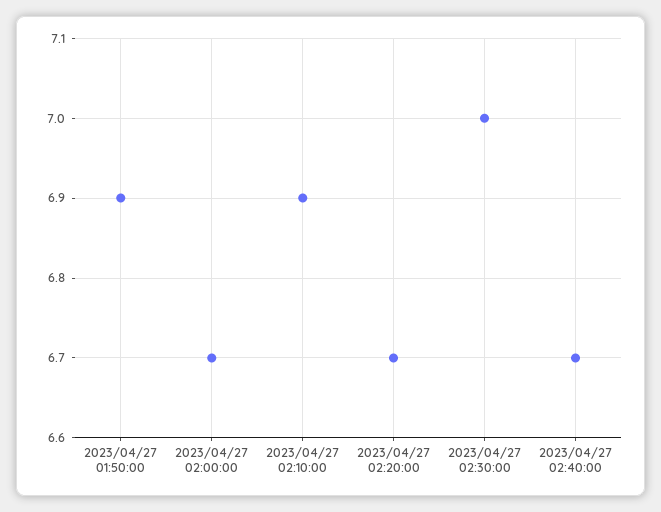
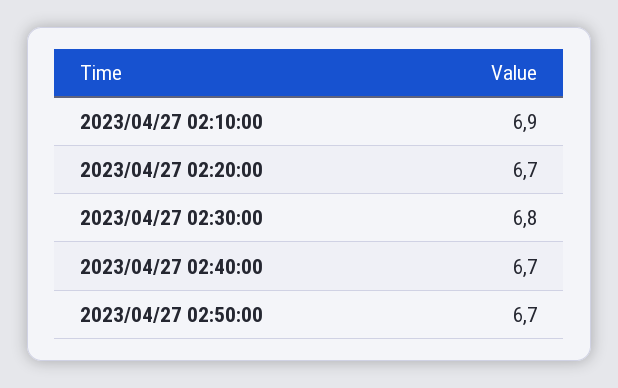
2023/04/27 01:50:00: 6.9 -> none
2023/04/27 02:00:00: 6.7 -> none
2023/04/27 02:30:00: 7 -> 6.8
2023/04/27 02:50:00: none -> 6.7

